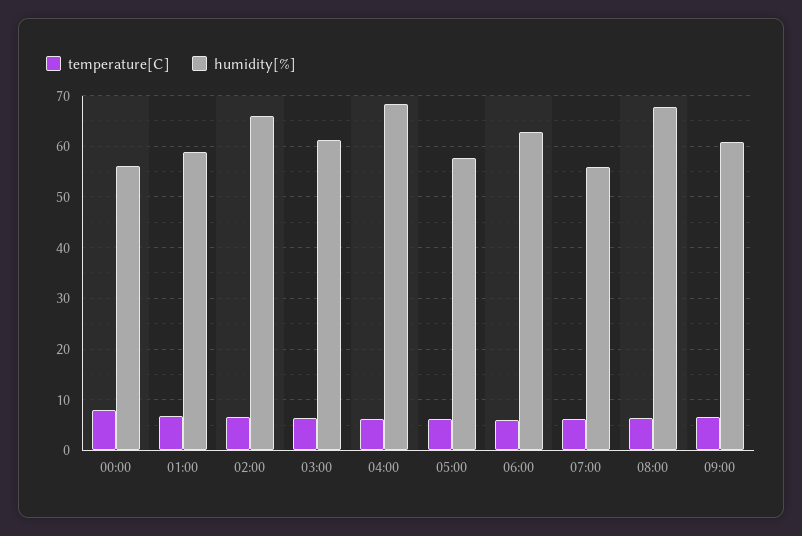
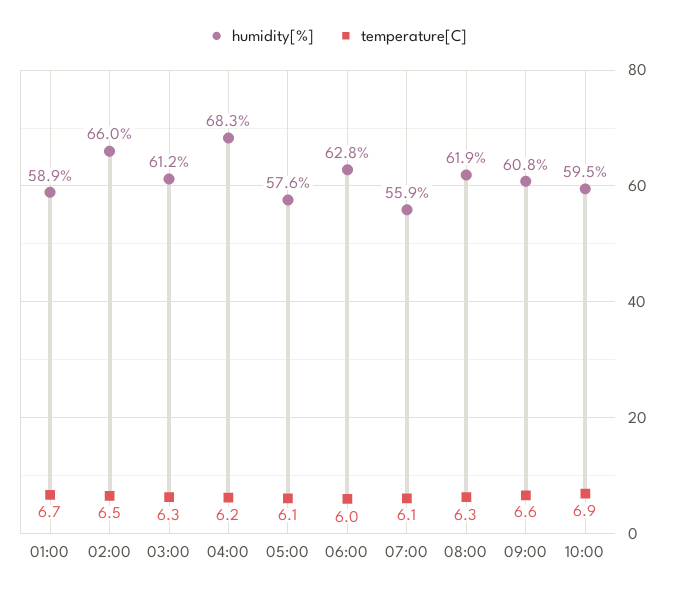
temperature[C], 00:00: 8 -> none
humidity[%], 00:00: 56 -> none
humidity[%], 08:00: 68 -> 61.9
humidity[%], 10:00: none -> 59.5
temperature[C], 10:00: none -> 6.9

